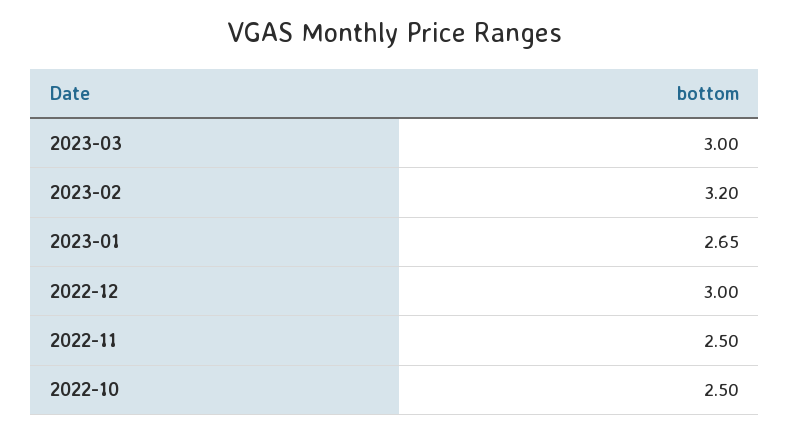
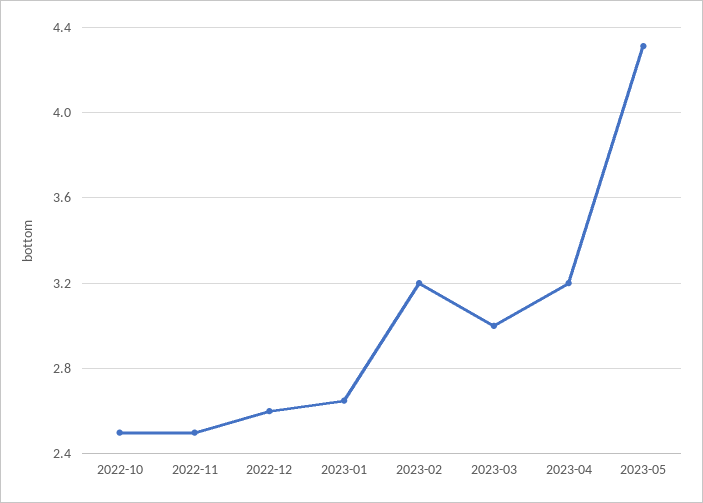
2022-12: 3 -> 2.6
2023-04: none -> 3.2
2023-05: none -> 4.3

